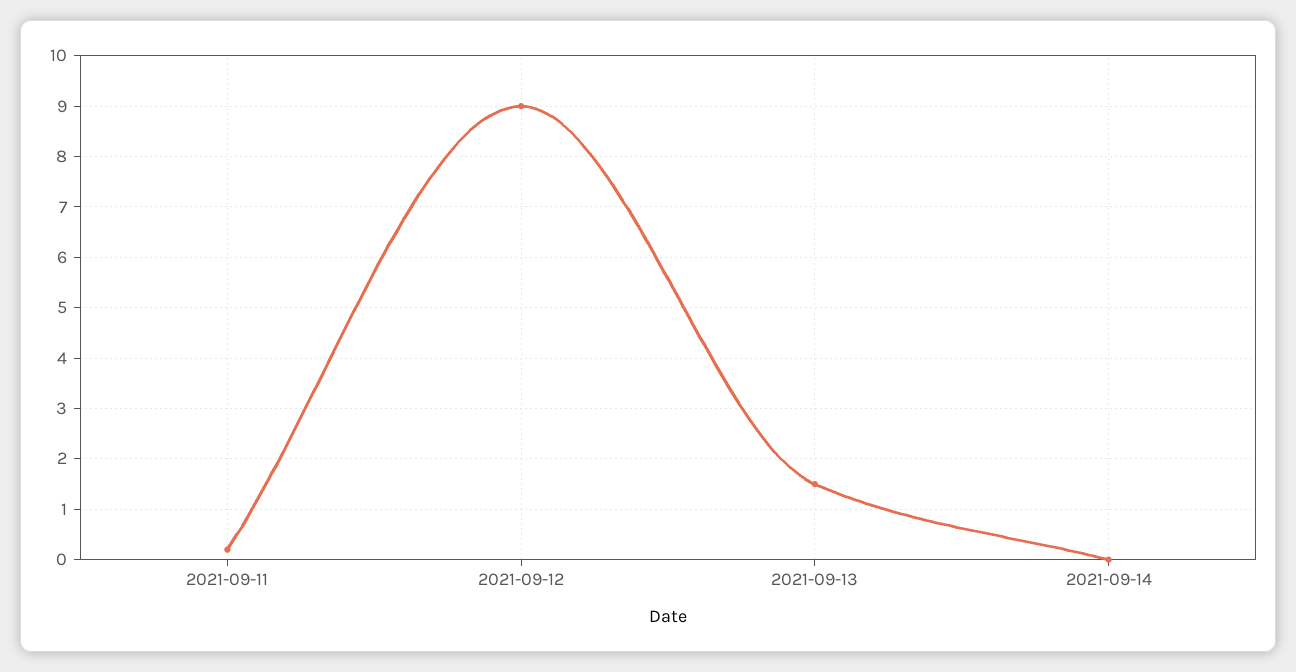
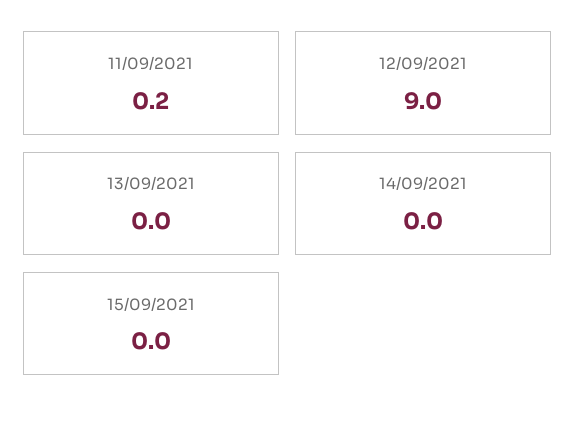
2021-09-13: 1.5 -> 0
15/09/2021: none -> 0

